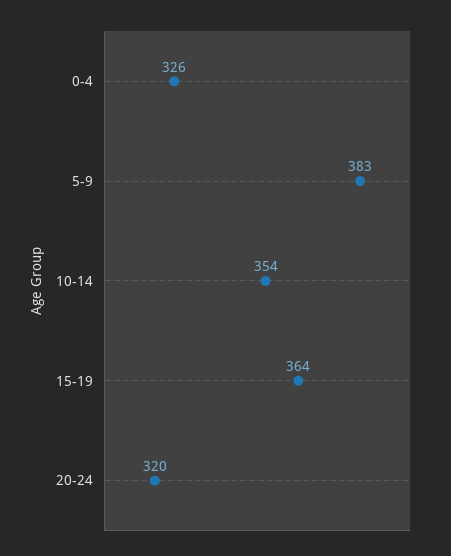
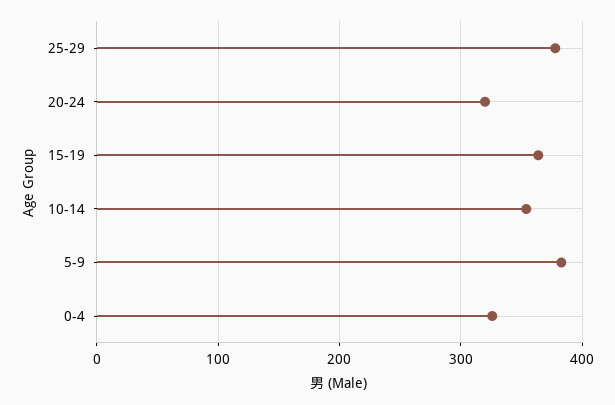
25-29: none -> 380

